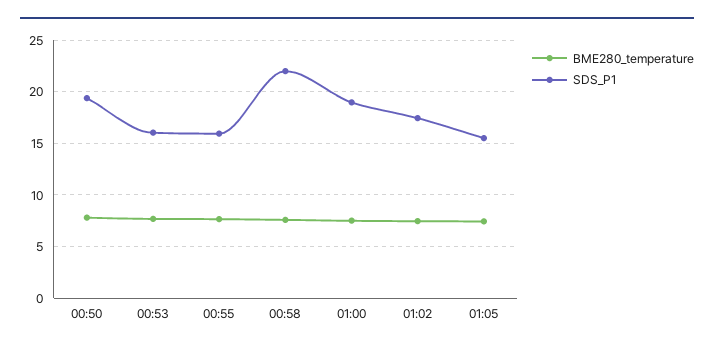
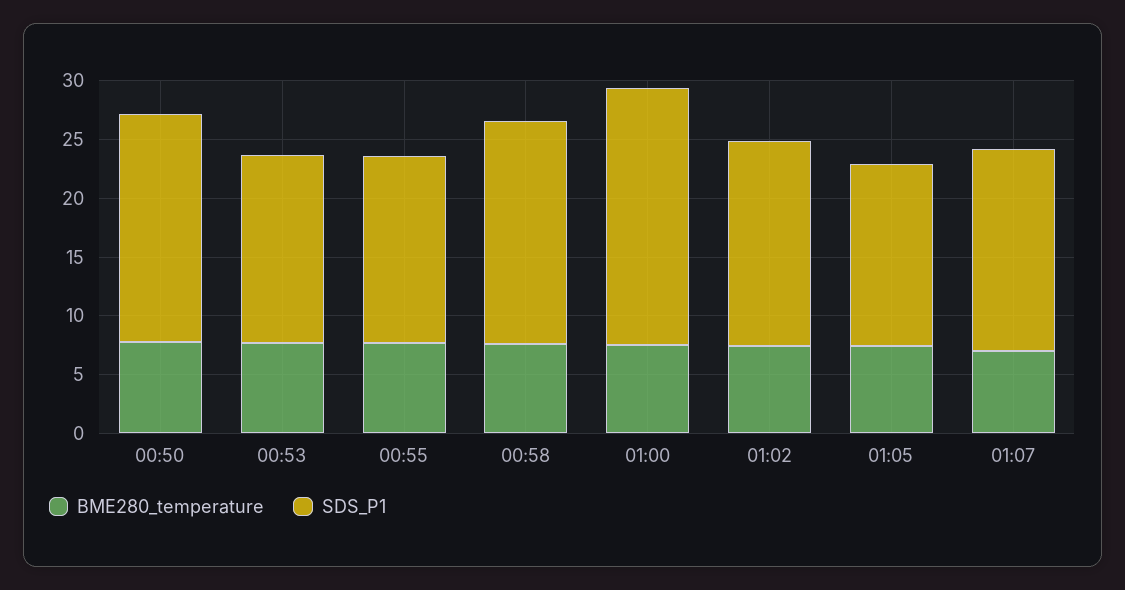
SDS_P1, 00:58: 22 -> 19
SDS_P1, 01:00: 19 -> 22
BME280_temperature, 01:07: none -> 7
SDS_P1, 01:07: none -> 17

